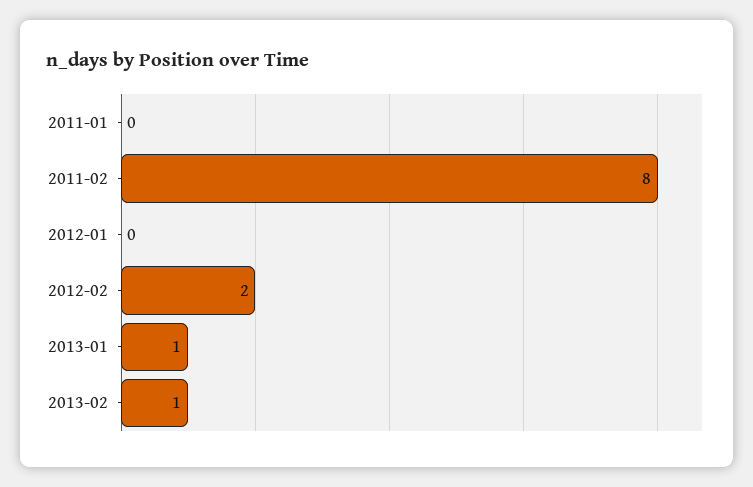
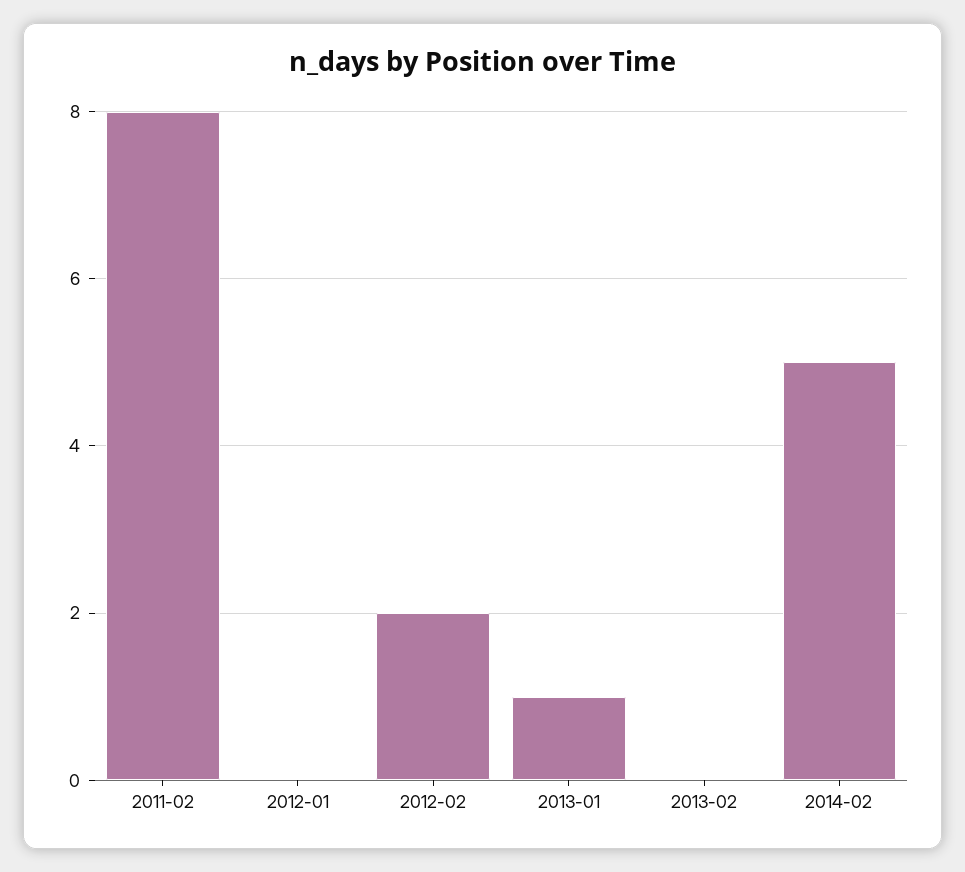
2011-01: 0 -> none
2013-02: 1 -> 0
2014-02: none -> 5

